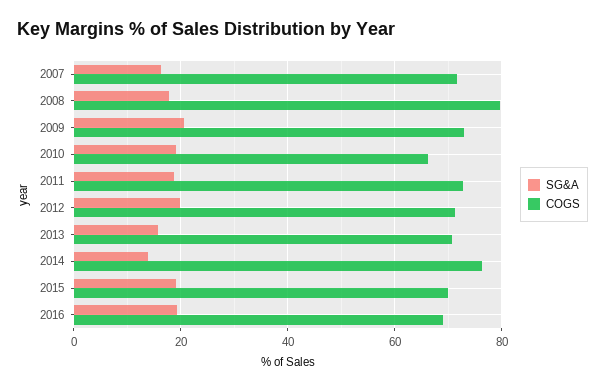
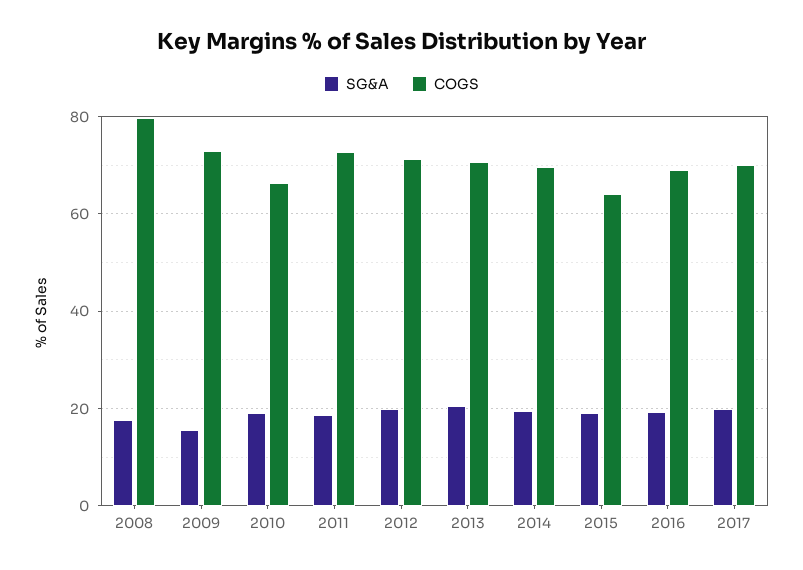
SG&A, 2007: 16 -> none
COGS, 2007: 72 -> none
SG&A, 2009: 20 -> 16
SG&A, 2013: 16 -> 20
SG&A, 2014: 14 -> 20
COGS, 2014: 76 -> 70
COGS, 2015: 70 -> 64
SG&A, 2017: none -> 20
COGS, 2017: none -> 70

